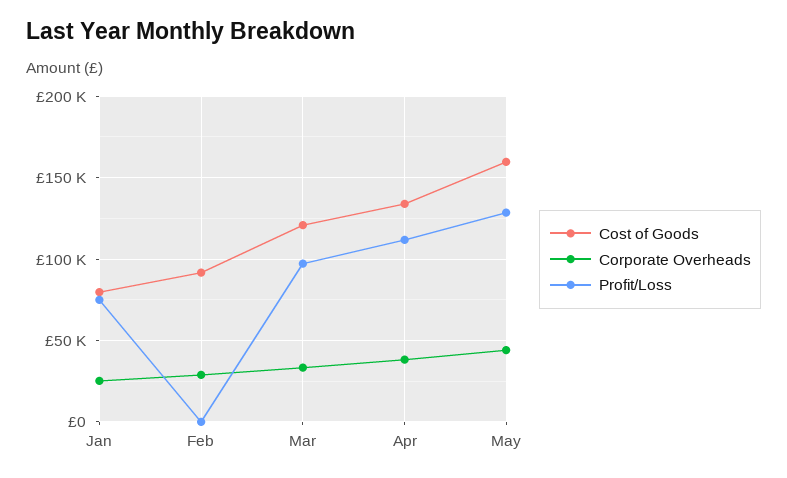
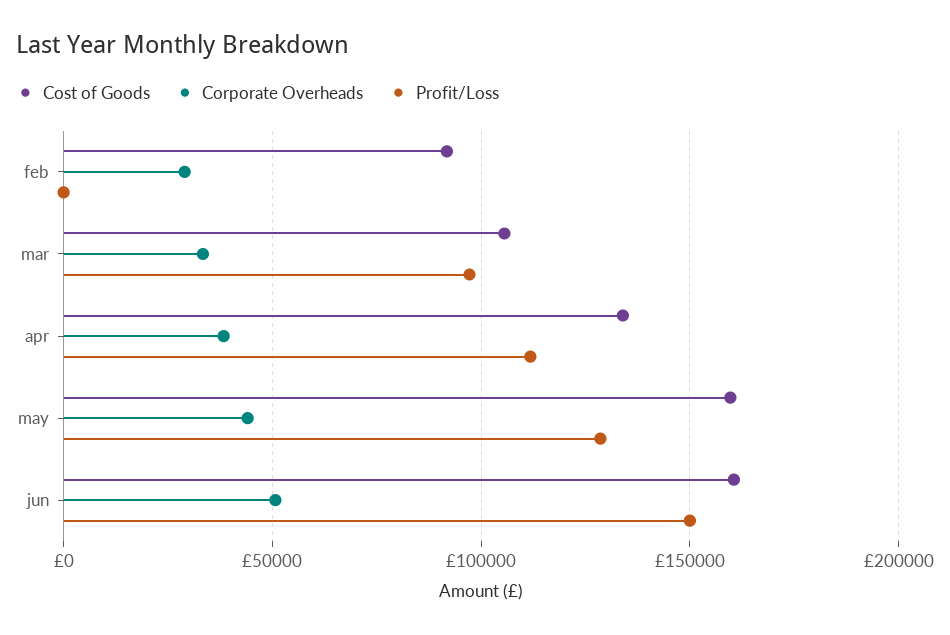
Cost of Goods, Jan: 80000 -> none
Corporate Overheads, Jan: 25000 -> none
Profit/Loss, Jan: 75000 -> none
Cost of Goods, Mar: 120000 -> 105000
Cost of Goods, jun: none -> 160000
Corporate Overheads, jun: none -> 50000
Profit/Loss, jun: none -> 150000

